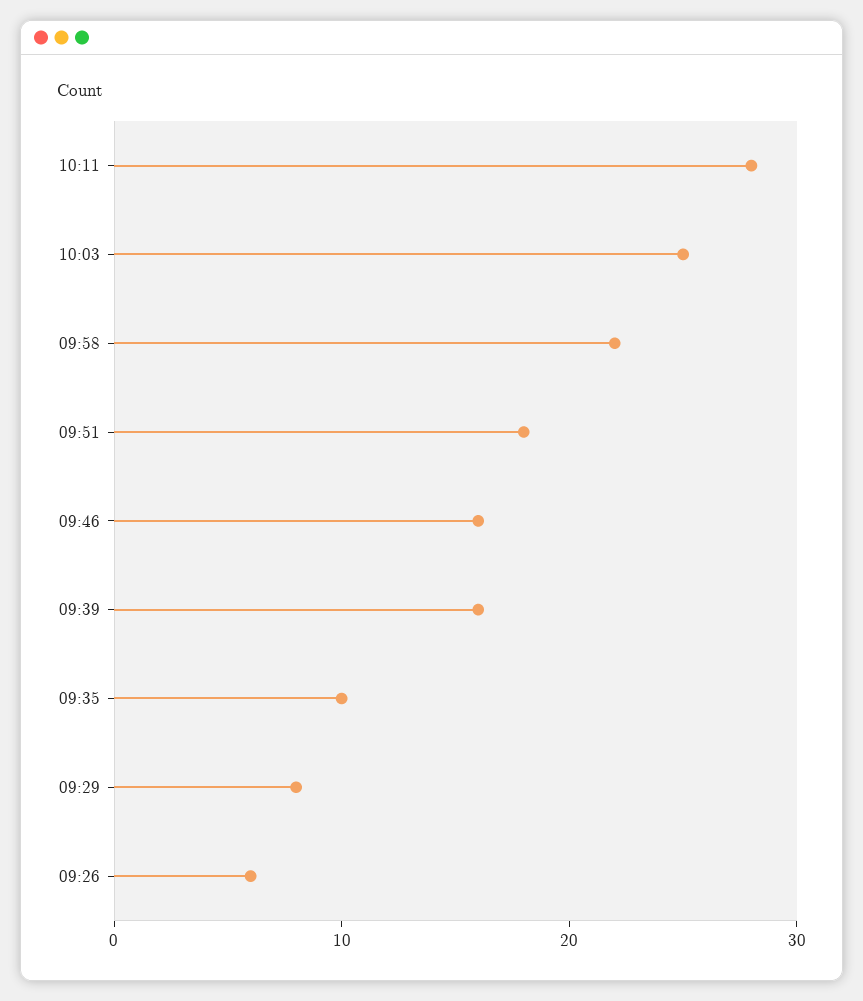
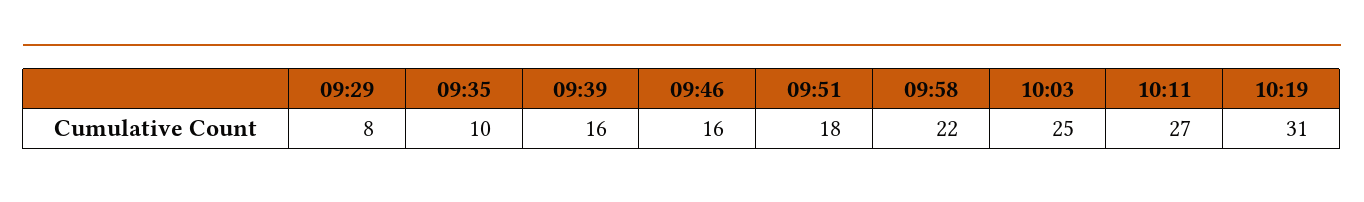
10:11: 28 -> 27
09:26: 6 -> none
10:19: none -> 31

